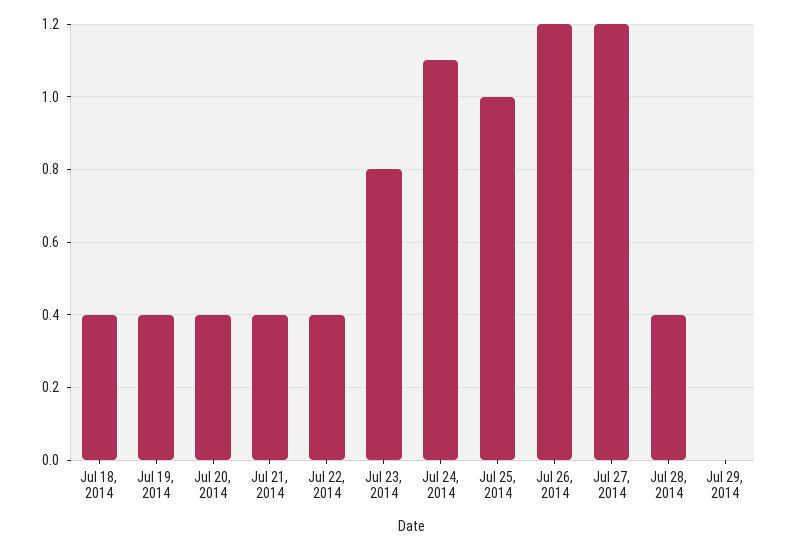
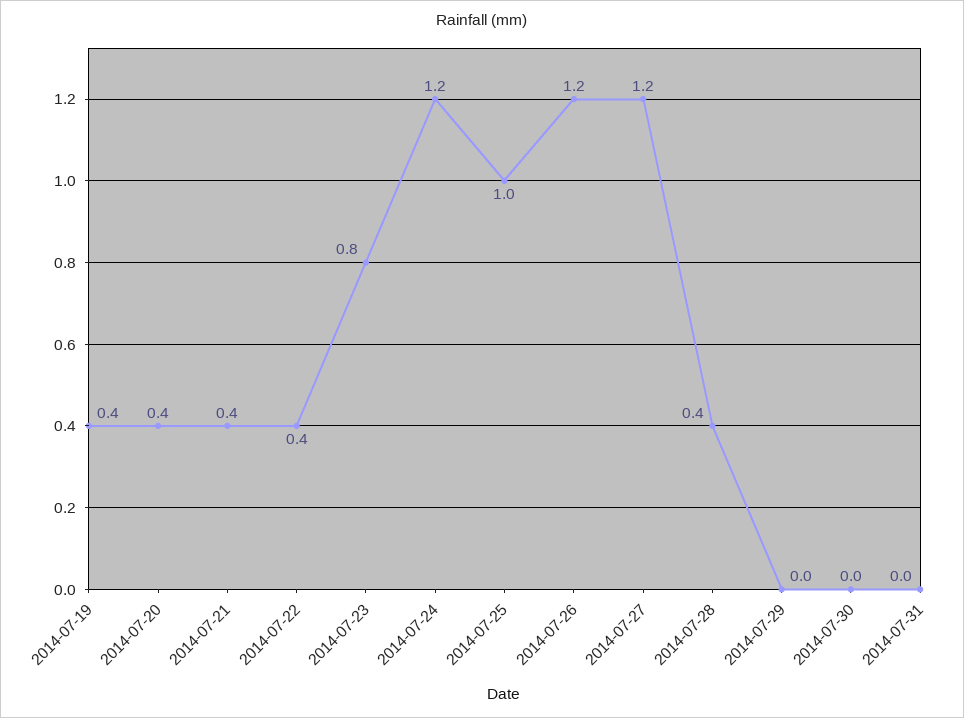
Jul 18, 2014: 0.4 -> none
Jul 24, 2014: 1.1 -> 1.2
2014-07-30: none -> 0
2014-07-31: none -> 0

